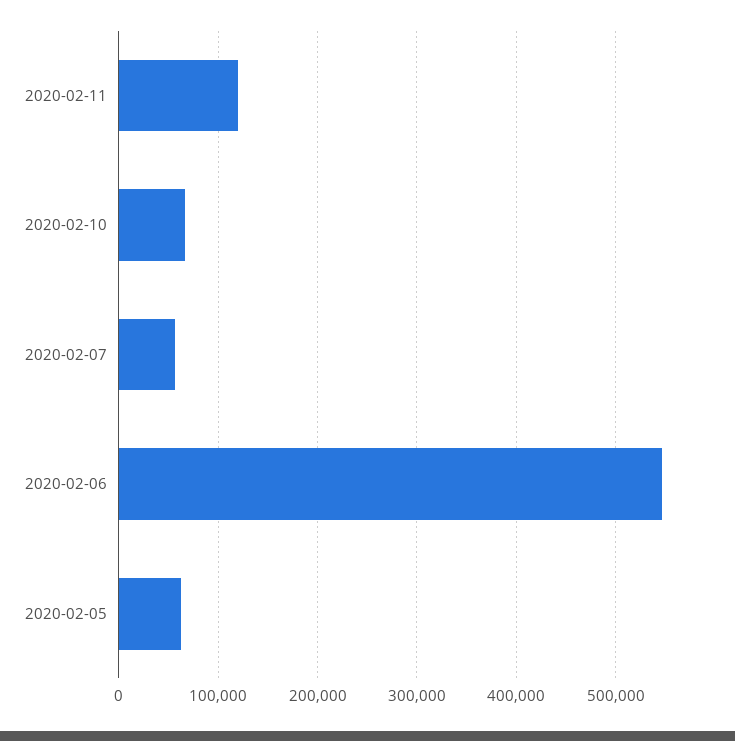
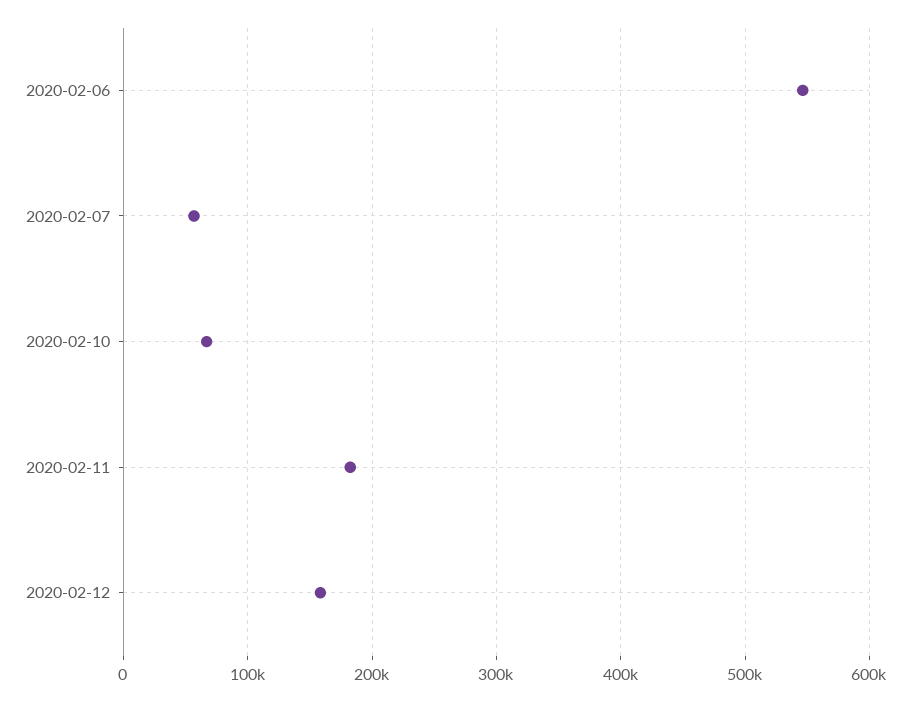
2020-02-11: 120000 -> 180000
2020-02-05: 60000 -> none
2020-02-12: none -> 160000

